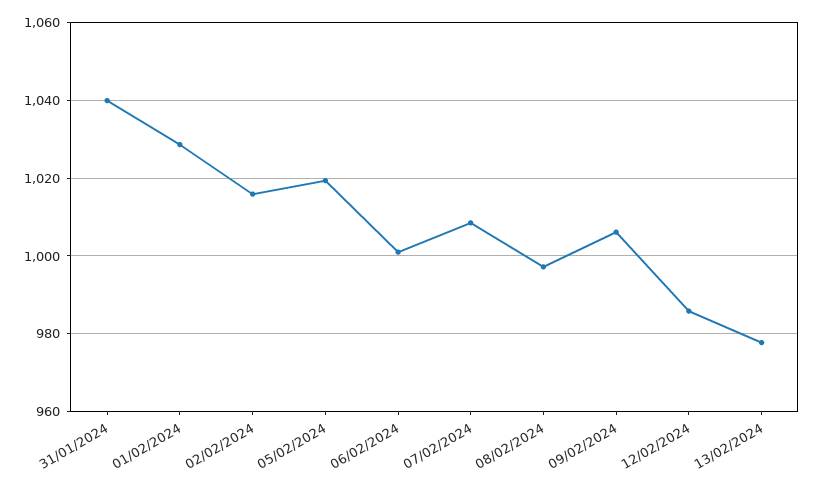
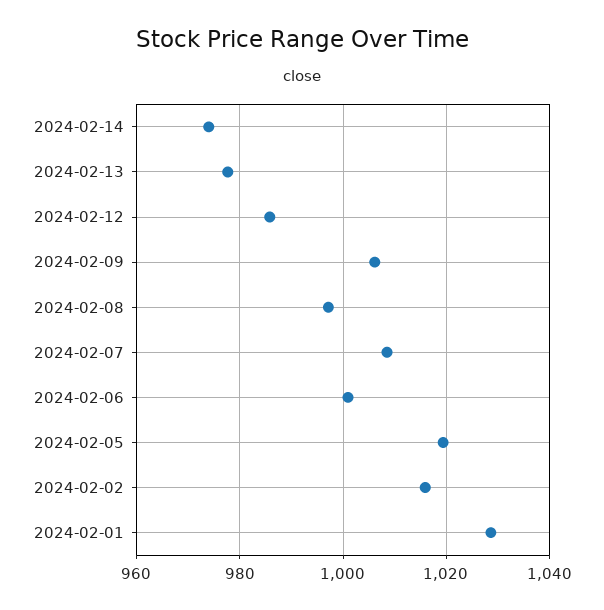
31/01/2024: 1040 -> none
2024-02-14: none -> 974

